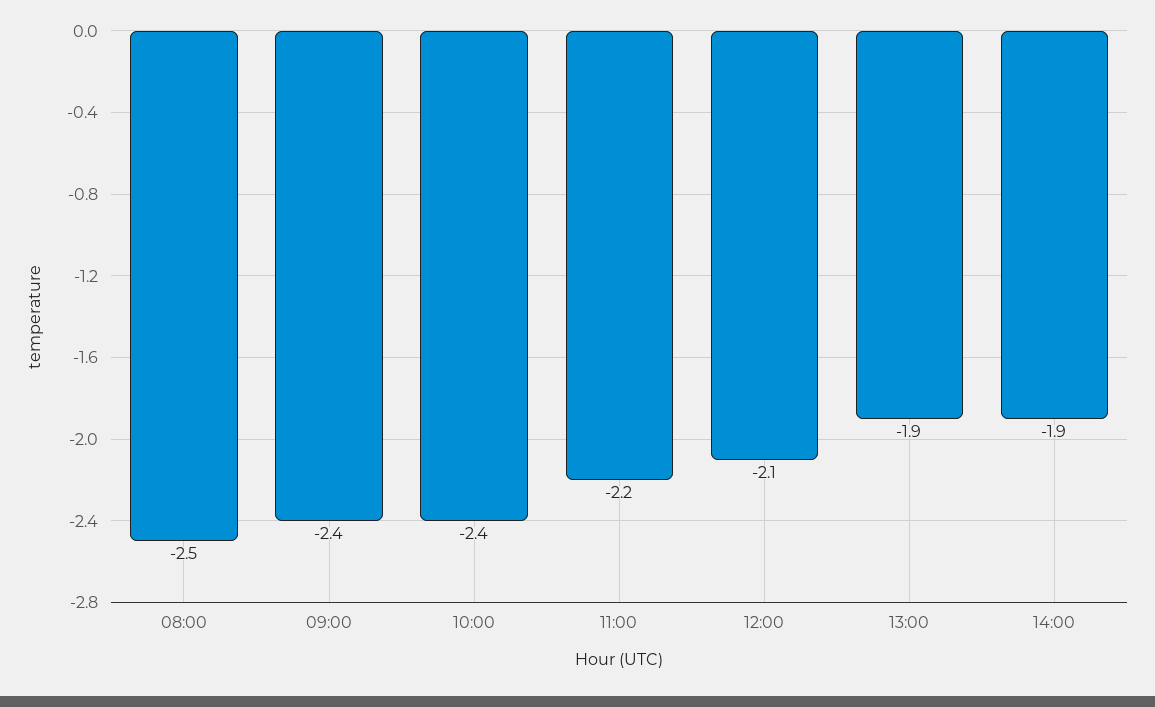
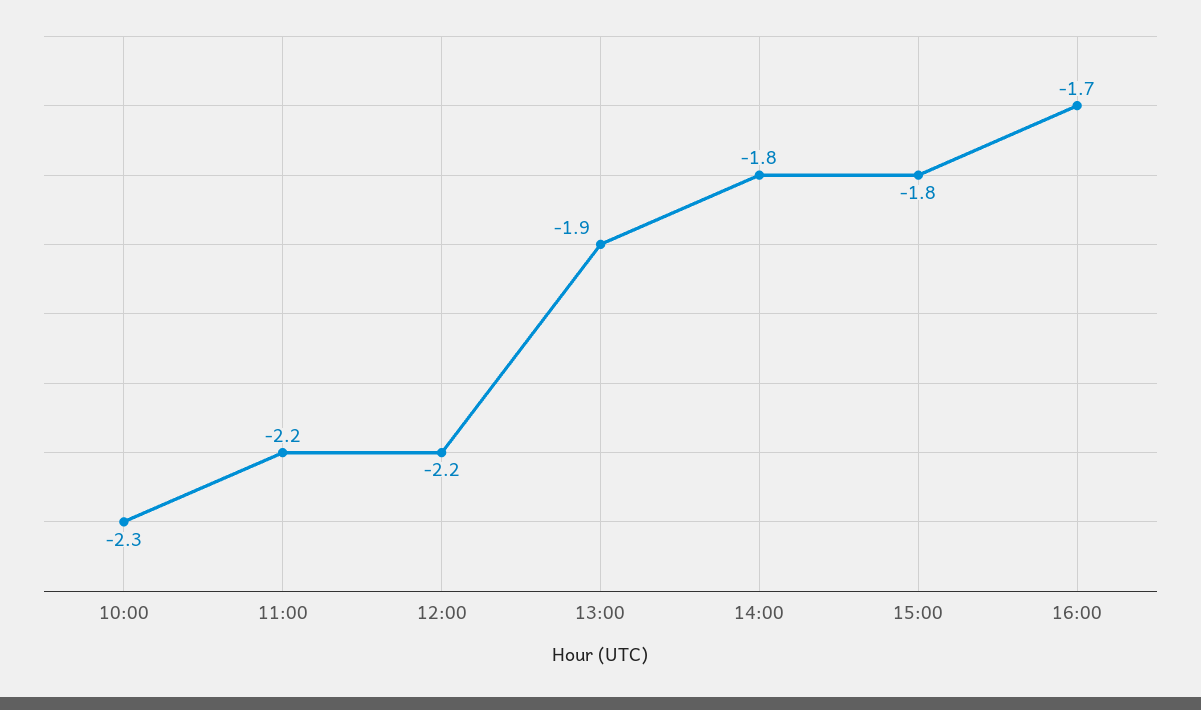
08:00: -2.5 -> none
09:00: -2.4 -> none
10:00: -2.4 -> -2.3
12:00: -2.1 -> -2.2
14:00: -1.9 -> -1.8
15:00: none -> -1.8
16:00: none -> -1.7

